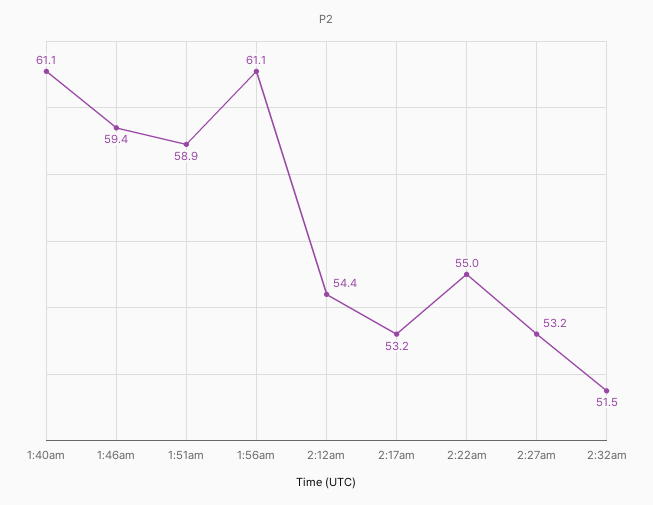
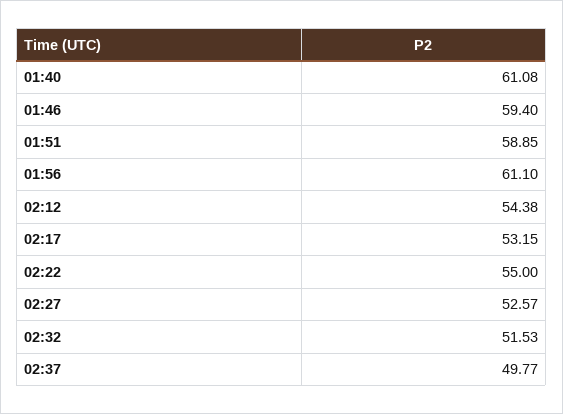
2:27am: 53.2 -> 52.57
02:37: none -> 49.77

